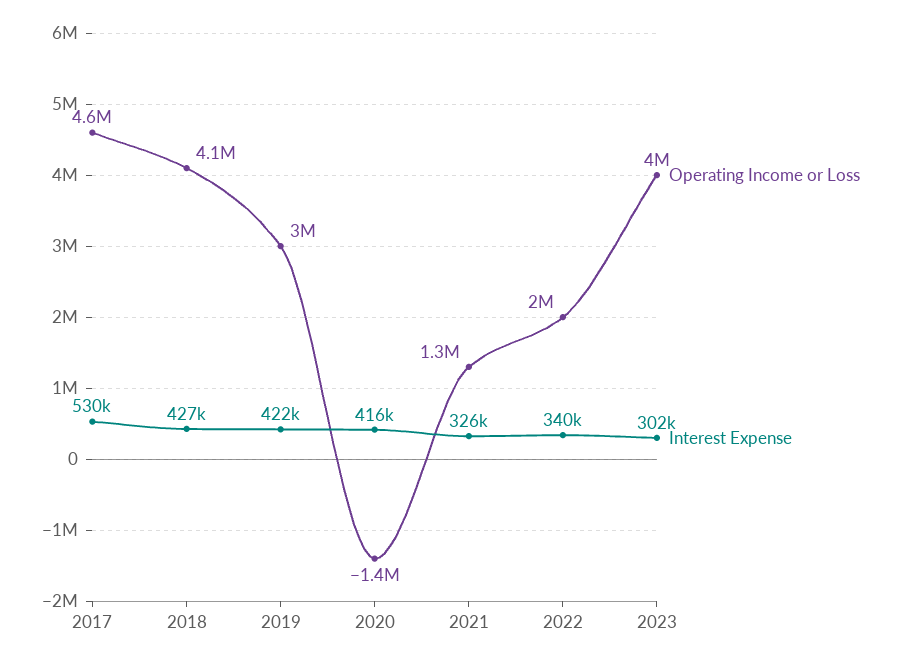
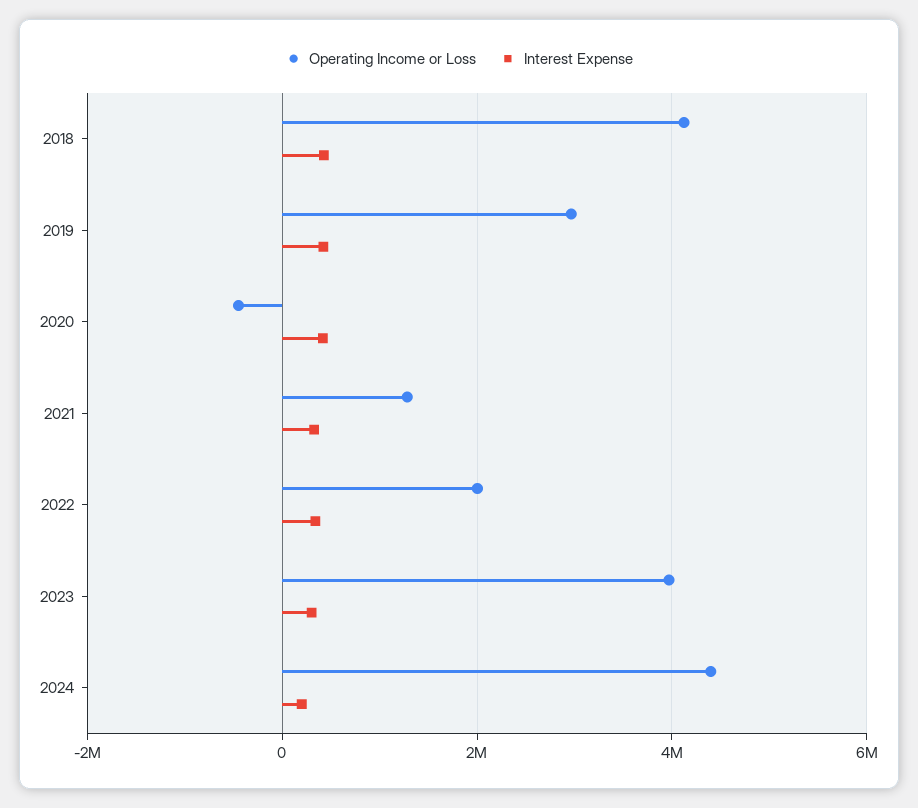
Operating Income or Loss, 2017: 4600000 -> none
Interest Expense, 2017: 530000 -> none
Operating Income or Loss, 2020: -1400000 -> -400000
Operating Income or Loss, 2024: none -> 4400000
Interest Expense, 2024: none -> 200000

